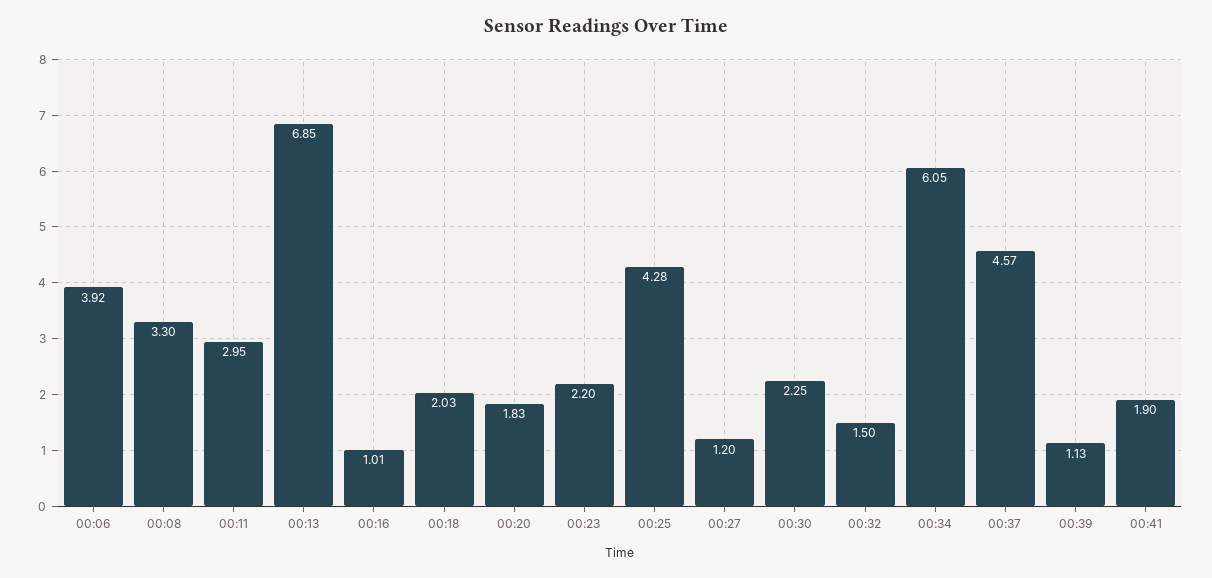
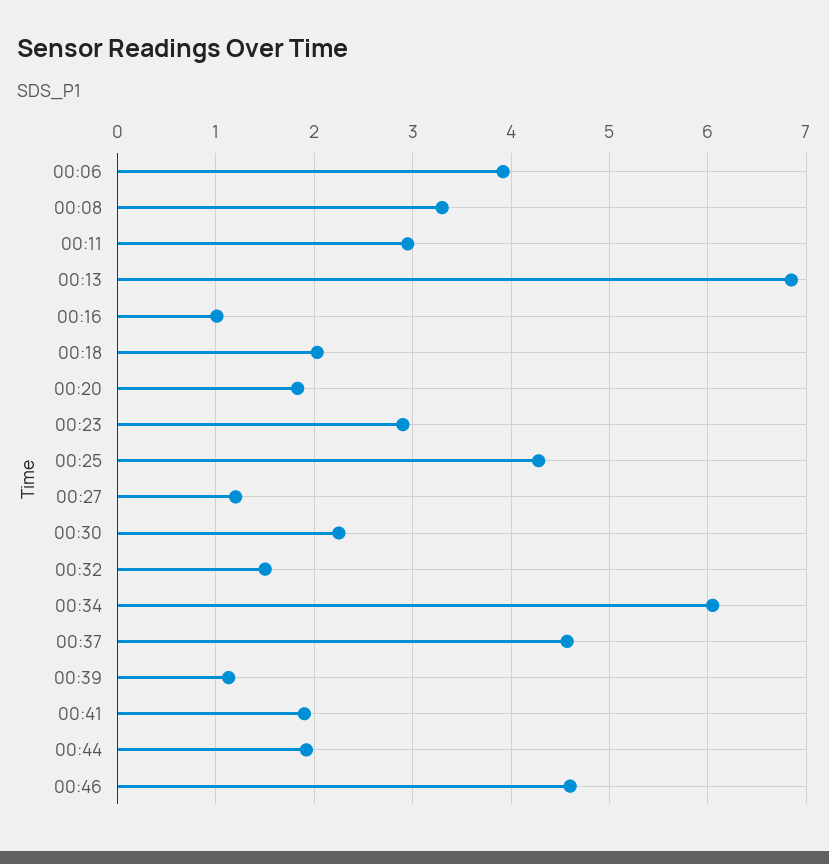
00:23: 2.2 -> 2.9
00:44: none -> 1.9
00:46: none -> 4.6

